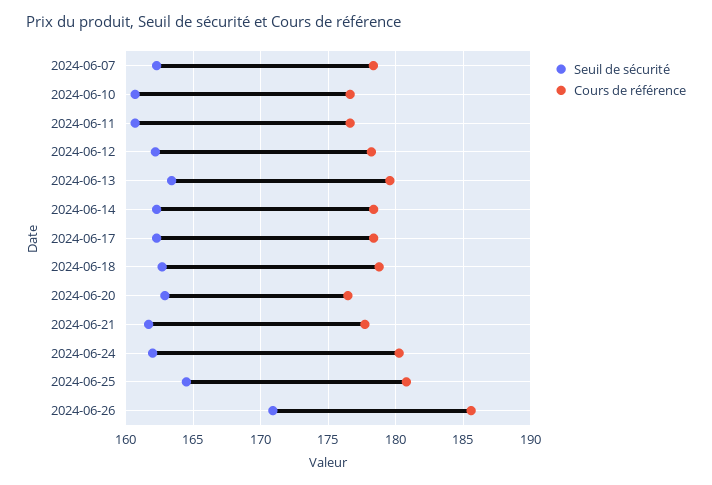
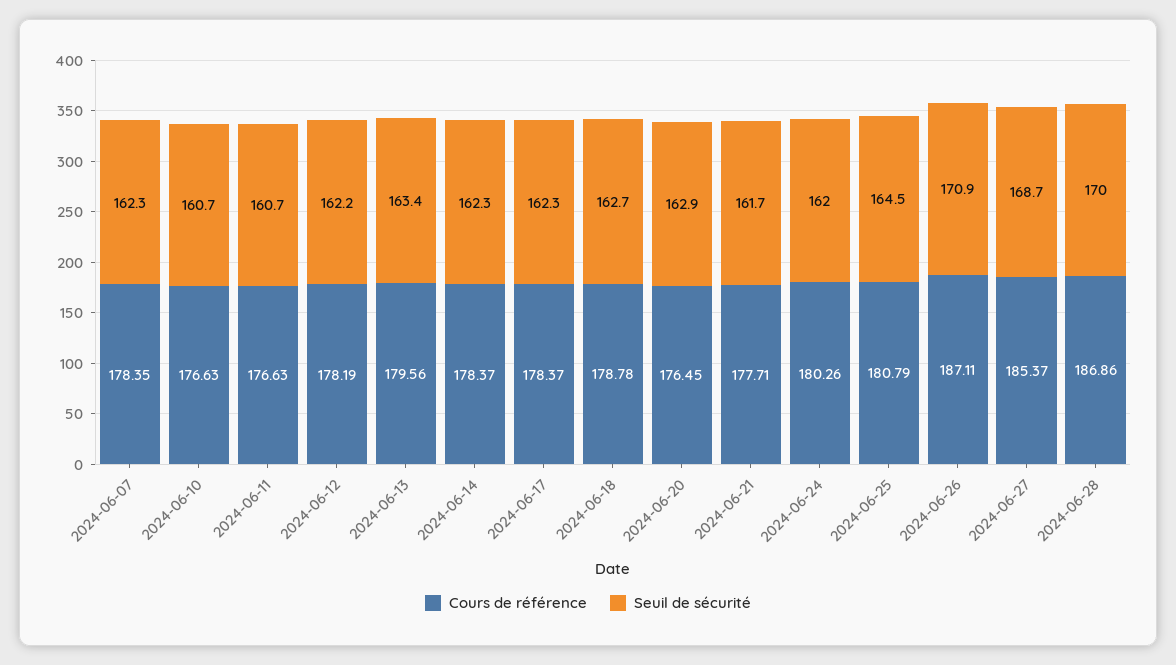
Cours de référence, 2024-06-26: 185.5 -> 187.11
Cours de référence, 2024-06-27: none -> 185.37
Seuil de sécurité, 2024-06-27: none -> 168.7
Cours de référence, 2024-06-28: none -> 186.86
Seuil de sécurité, 2024-06-28: none -> 170

